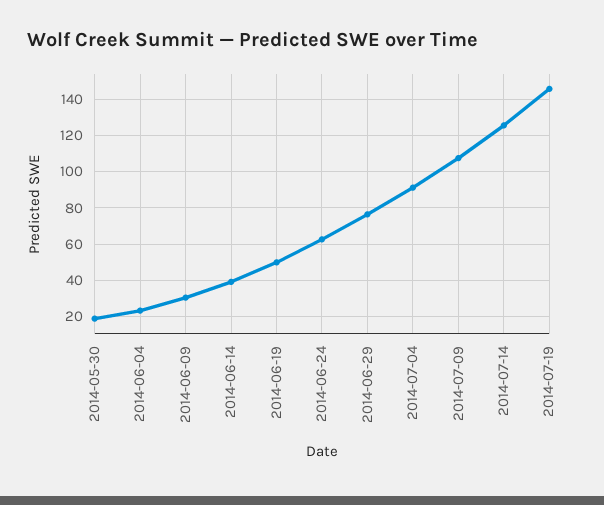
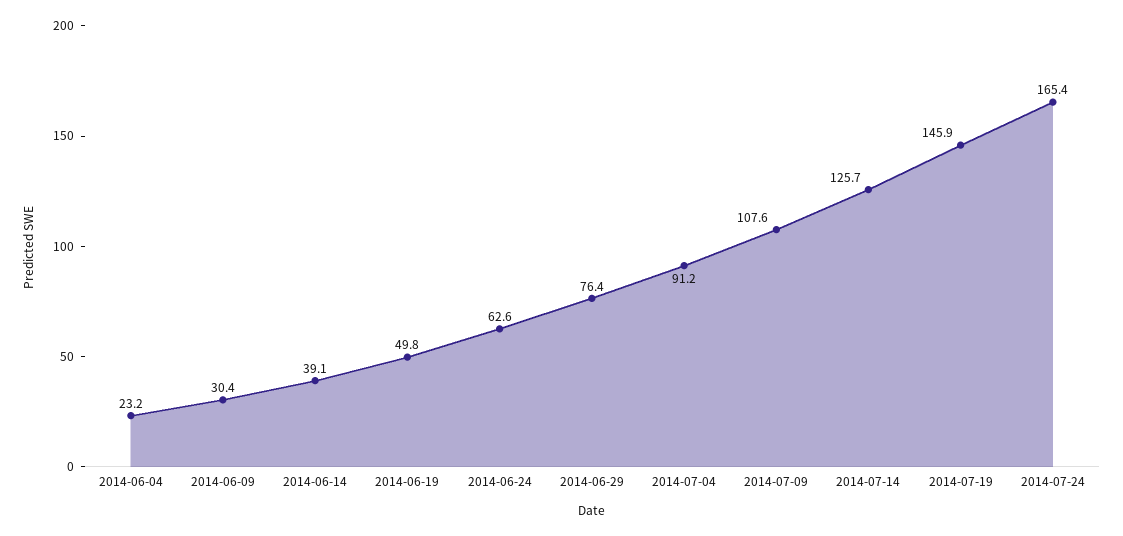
2014-05-30: 20 -> none
2014-07-24: none -> 165.4

